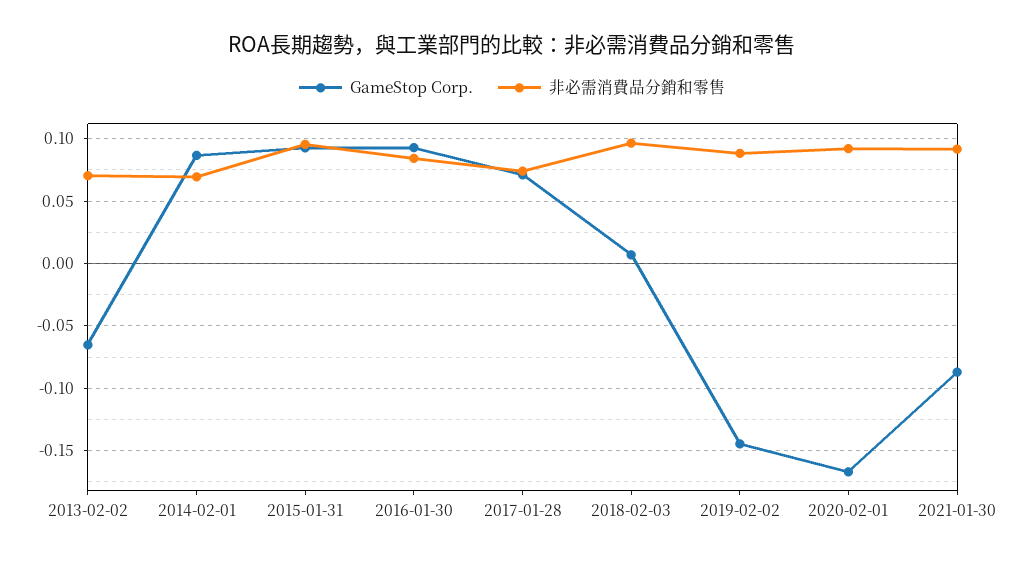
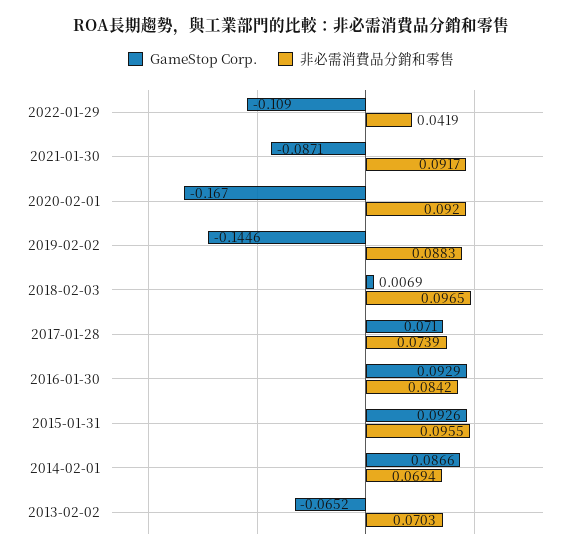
GameStop Corp., 2022-01-29: none -> -0.109
非必需消費品分銷和零售, 2022-01-29: none -> 0.0419

